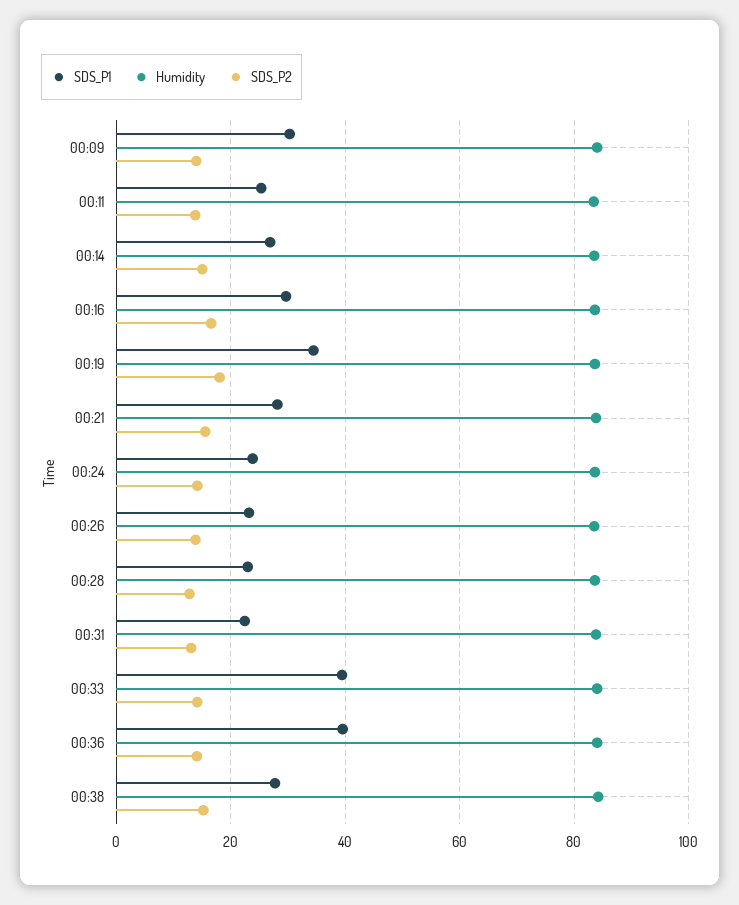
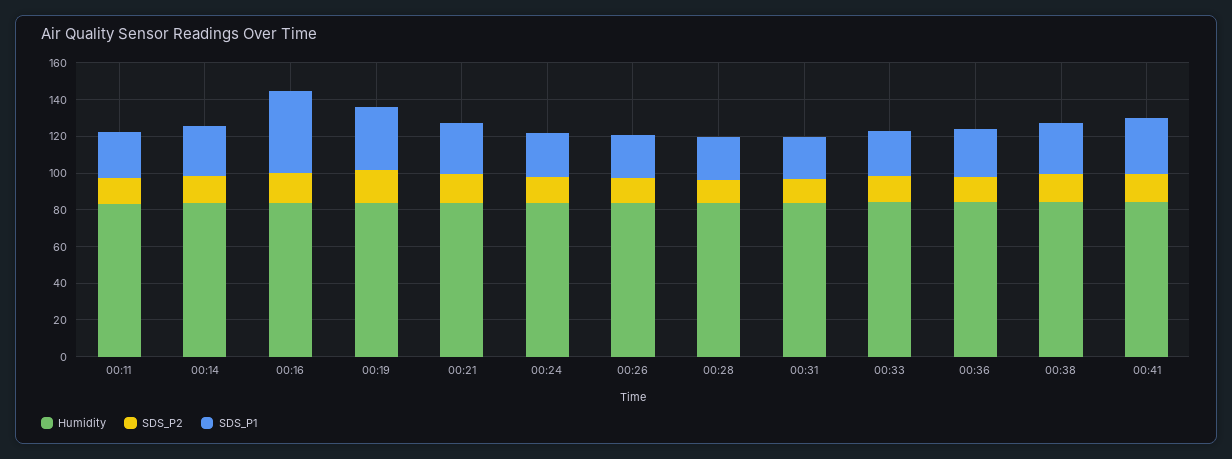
SDS_P1, 00:09: 30 -> none
Humidity, 00:09: 84 -> none
SDS_P2, 00:09: 14 -> none
SDS_P1, 00:16: 30 -> 45
SDS_P1, 00:33: 40 -> 25
SDS_P1, 00:36: 40 -> 25
Humidity, 00:41: none -> 85
SDS_P2, 00:41: none -> 15
SDS_P1, 00:41: none -> 30

